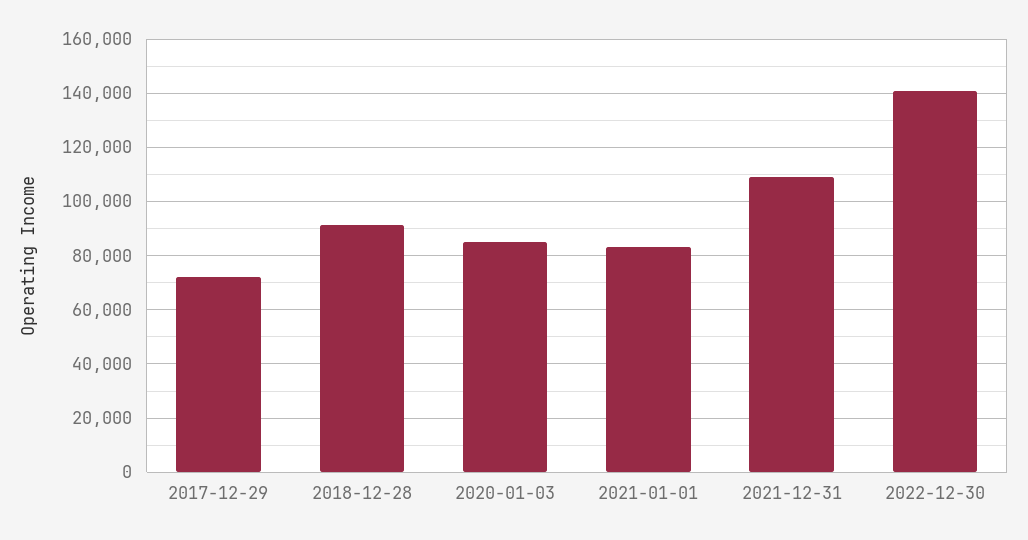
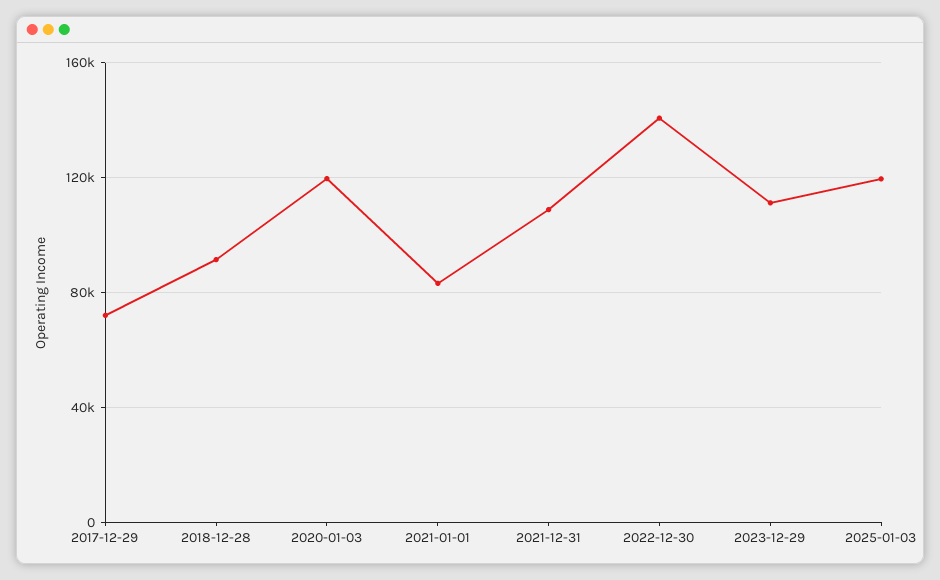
2020-01-03: 85000 -> 120000
2023-12-29: none -> 110000
2025-01-03: none -> 120000

